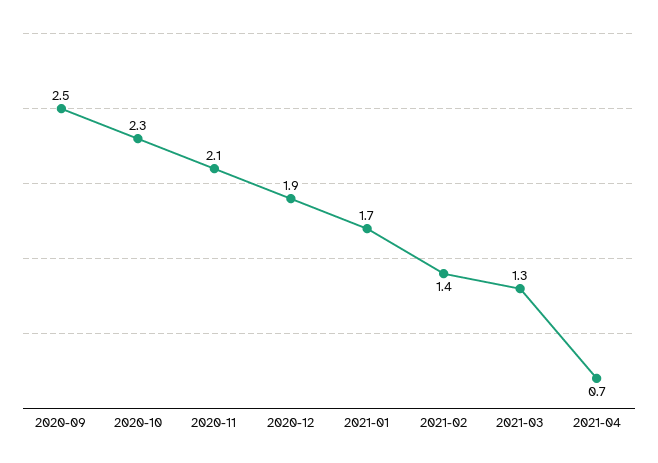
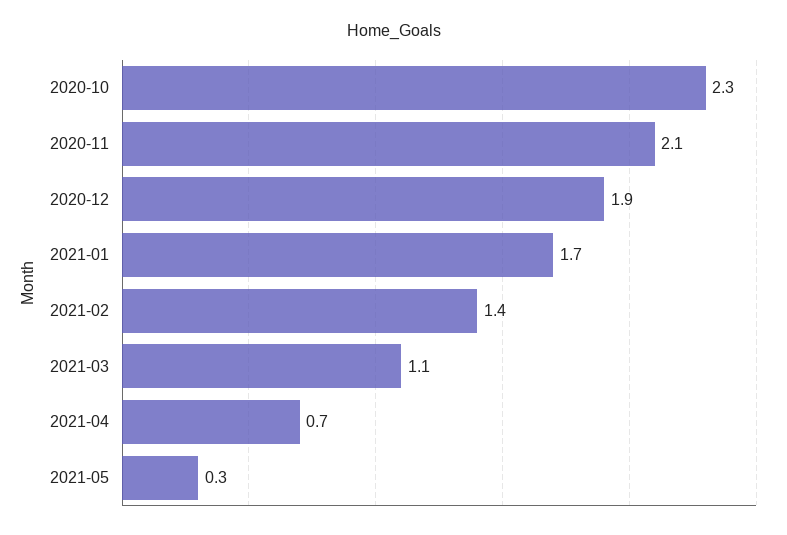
2020-09: 2.5 -> none
2021-03: 1.3 -> 1.1
2021-05: none -> 0.3

